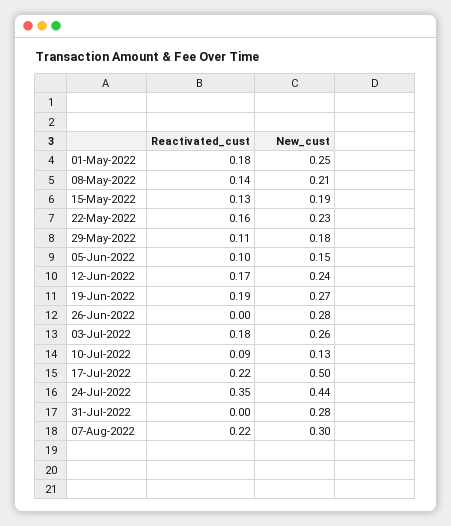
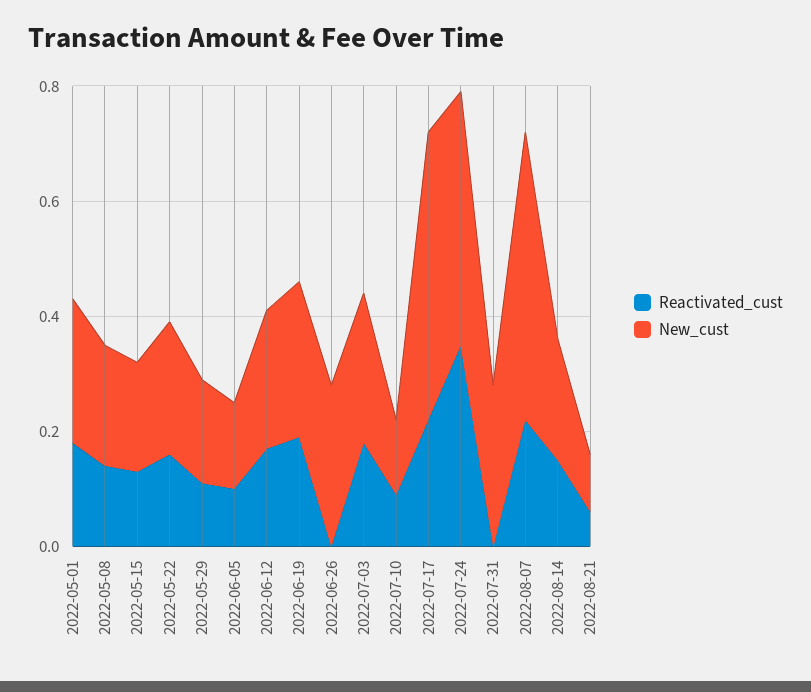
New_cust, 07-Aug-2022: 0.3 -> 0.5
Reactivated_cust, 2022-08-14: none -> 0.15
New_cust, 2022-08-14: none -> 0.2
Reactivated_cust, 2022-08-21: none -> 0.05
New_cust, 2022-08-21: none -> 0.1

